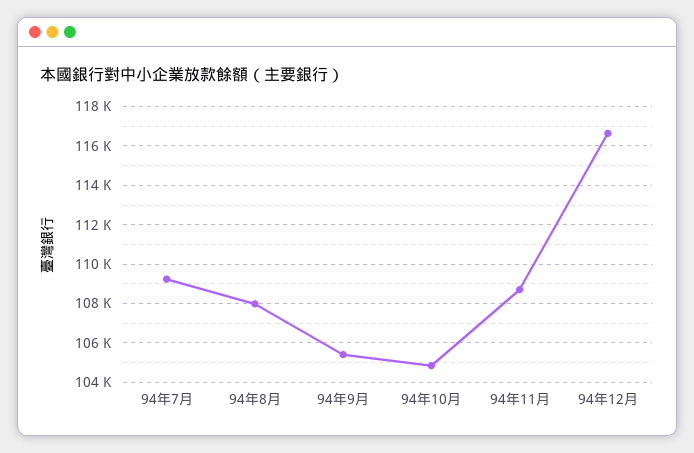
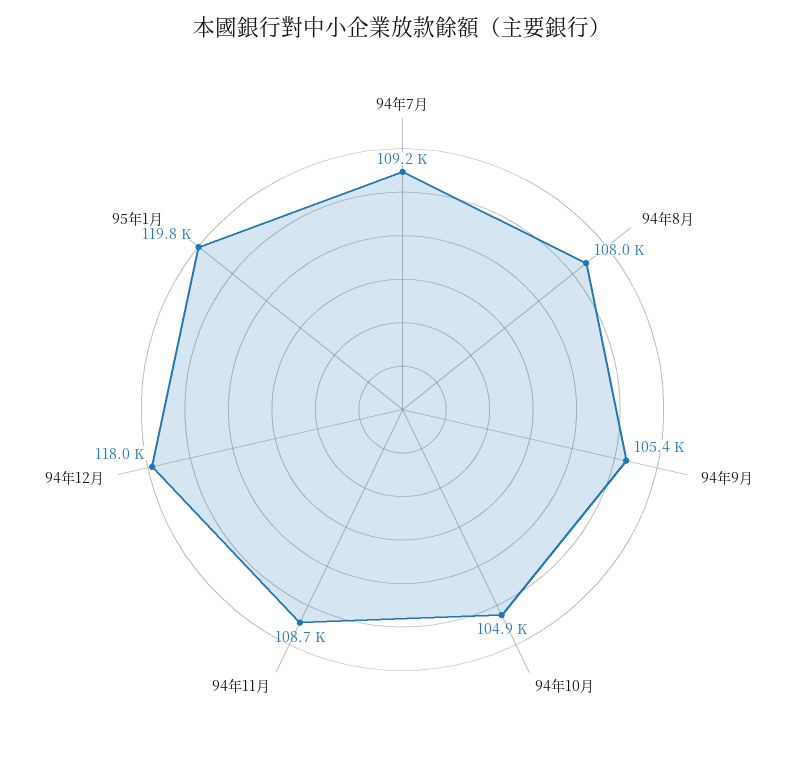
94年12月: 116500 -> 118000
95年1月: none -> 119800

